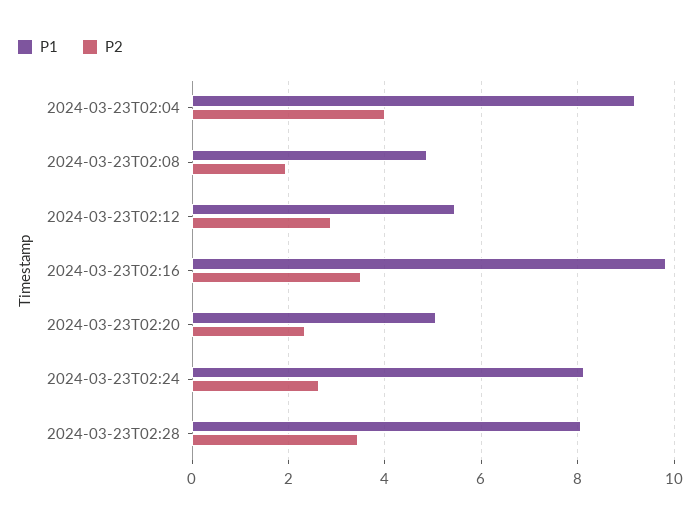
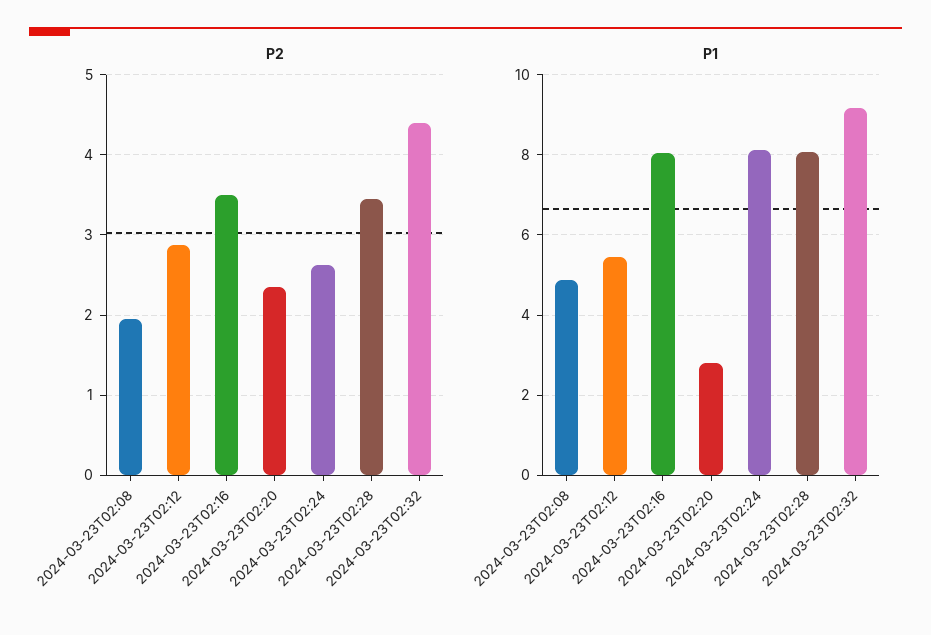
P1, 2024-03-23T02:04: 9.2 -> none
P2, 2024-03-23T02:04: 4 -> none
P1, 2024-03-23T02:16: 9.8 -> 8
P1, 2024-03-23T02:20: 5 -> 2.8
P2, 2024-03-23T02:32: none -> 4.4
P1, 2024-03-23T02:32: none -> 9.2

